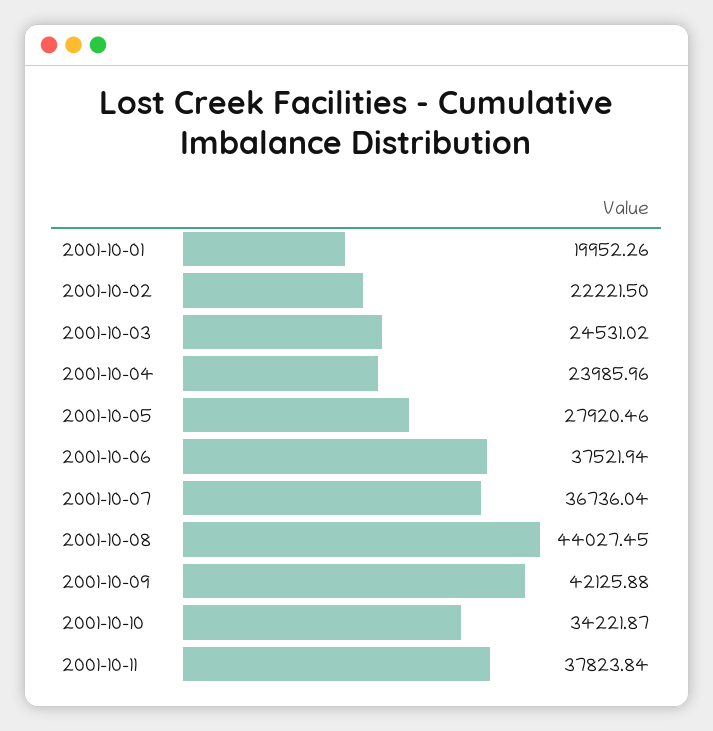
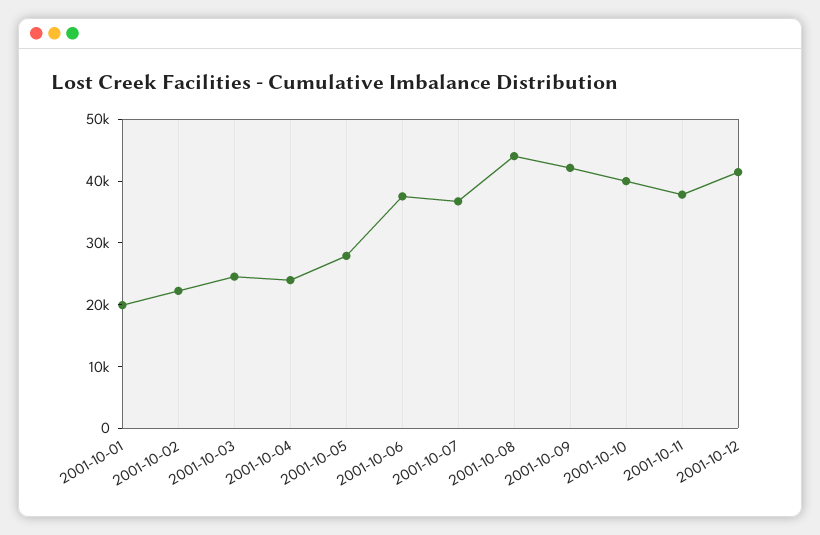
2001-10-10: 34221.87 -> 40000
2001-10-12: none -> 42000

